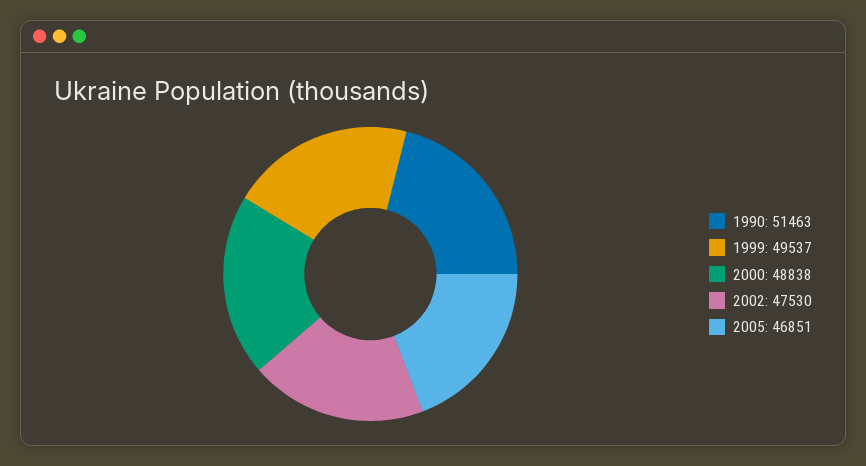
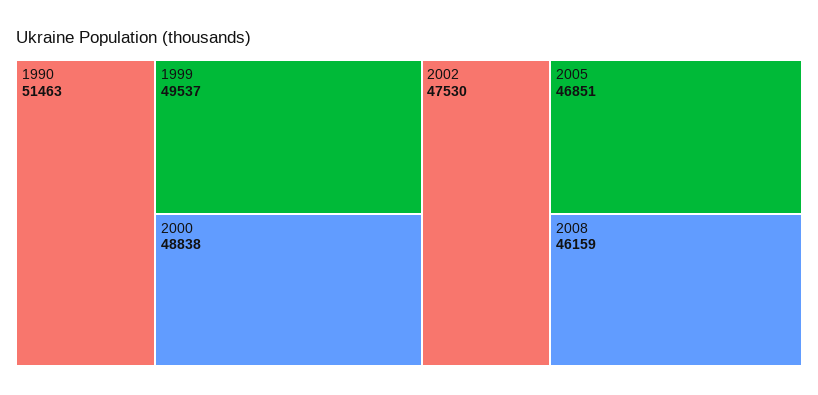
2008: none -> 46159

